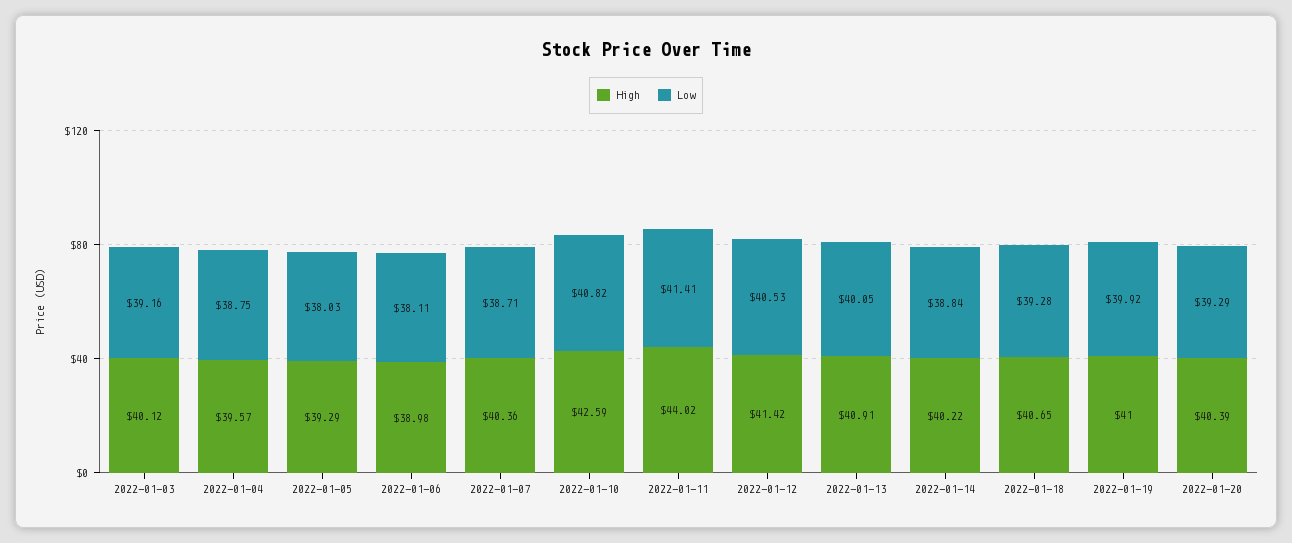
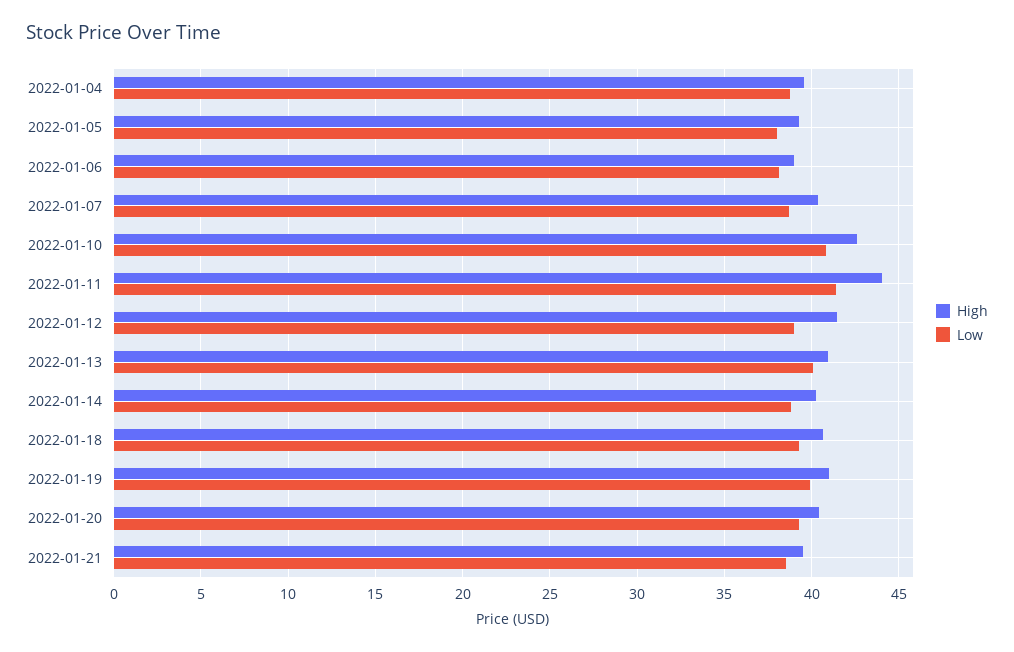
High, 2022-01-03: 40.12 -> none
Low, 2022-01-03: 39.16 -> none
Low, 2022-01-12: 40.53 -> 39
High, 2022-01-21: none -> 39.5
Low, 2022-01-21: none -> 38.5

